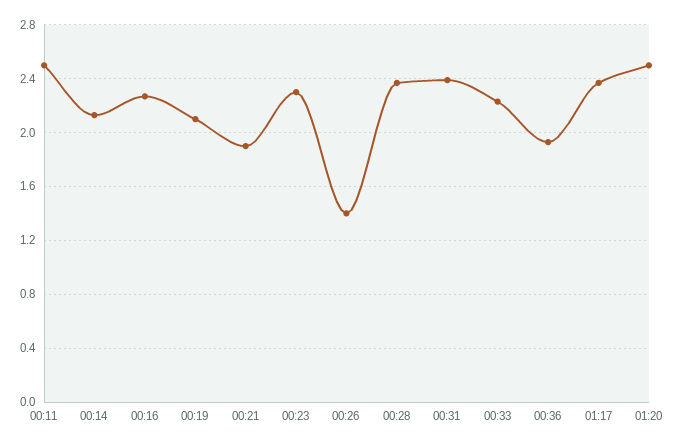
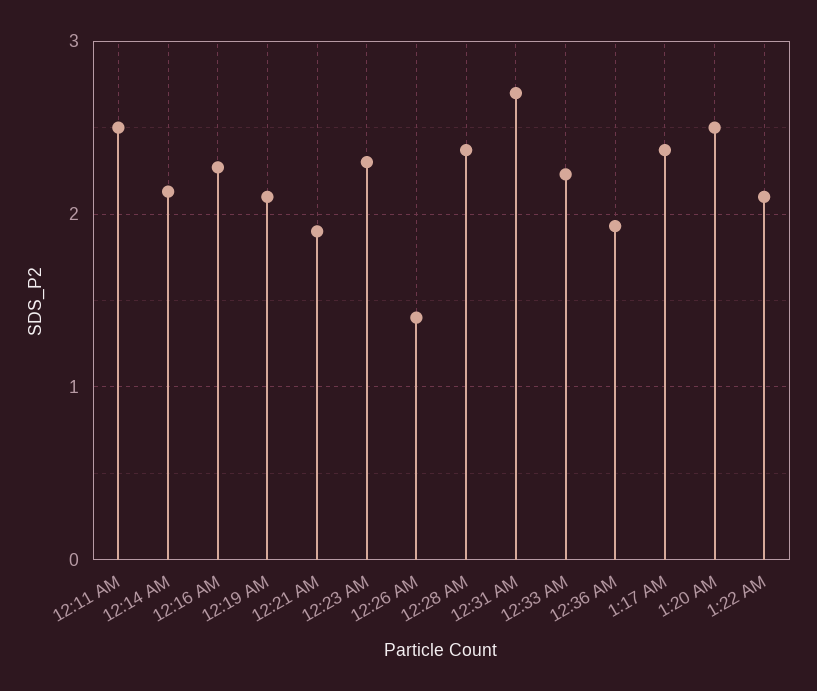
00:31: 2.4 -> 2.7
1:22 AM: none -> 2.1

